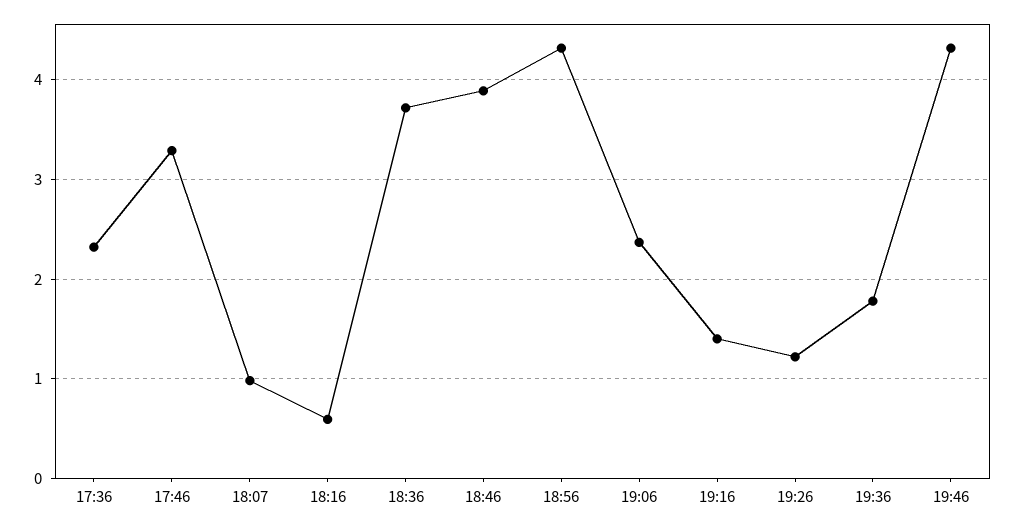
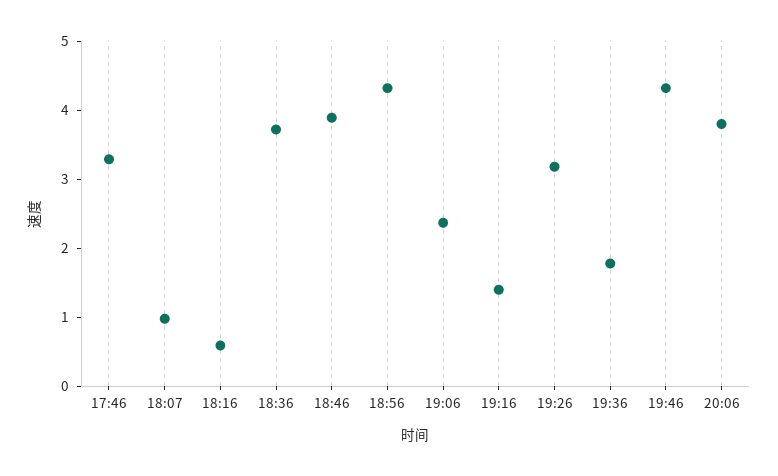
17:36: 2.3 -> none
19:26: 1.2 -> 3.2
20:06: none -> 3.8

